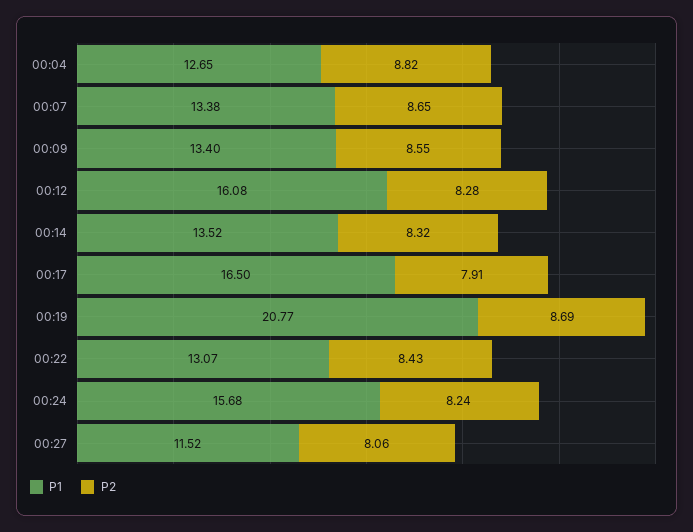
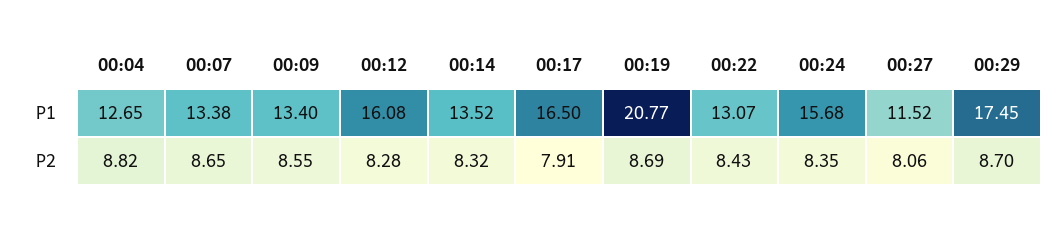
P2, 00:24: 8.24 -> 8.35
P1, 00:29: none -> 17.45
P2, 00:29: none -> 8.7

